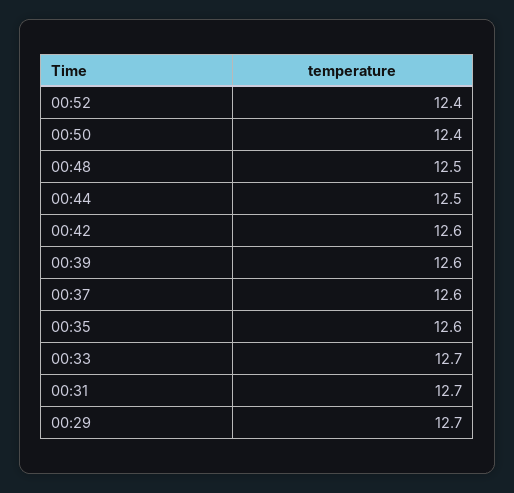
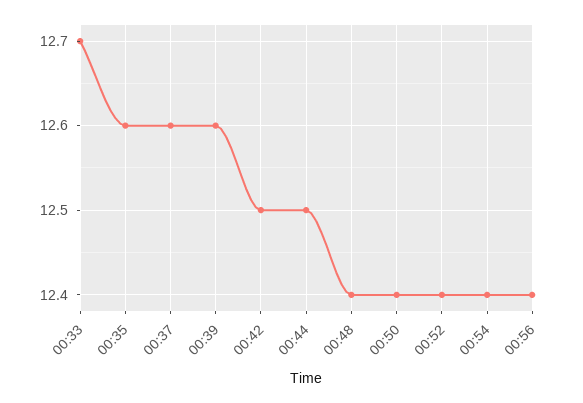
00:48: 12.5 -> 12.4
00:42: 12.6 -> 12.5
00:31: 12.7 -> none
00:29: 12.7 -> none
00:54: none -> 12.4
00:56: none -> 12.4

